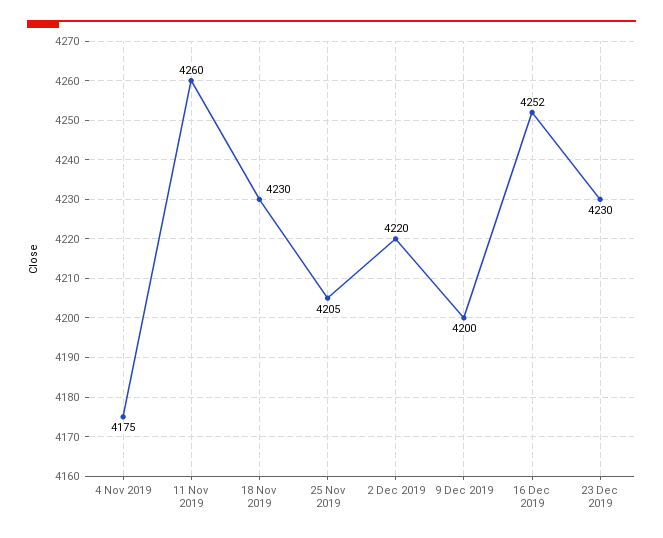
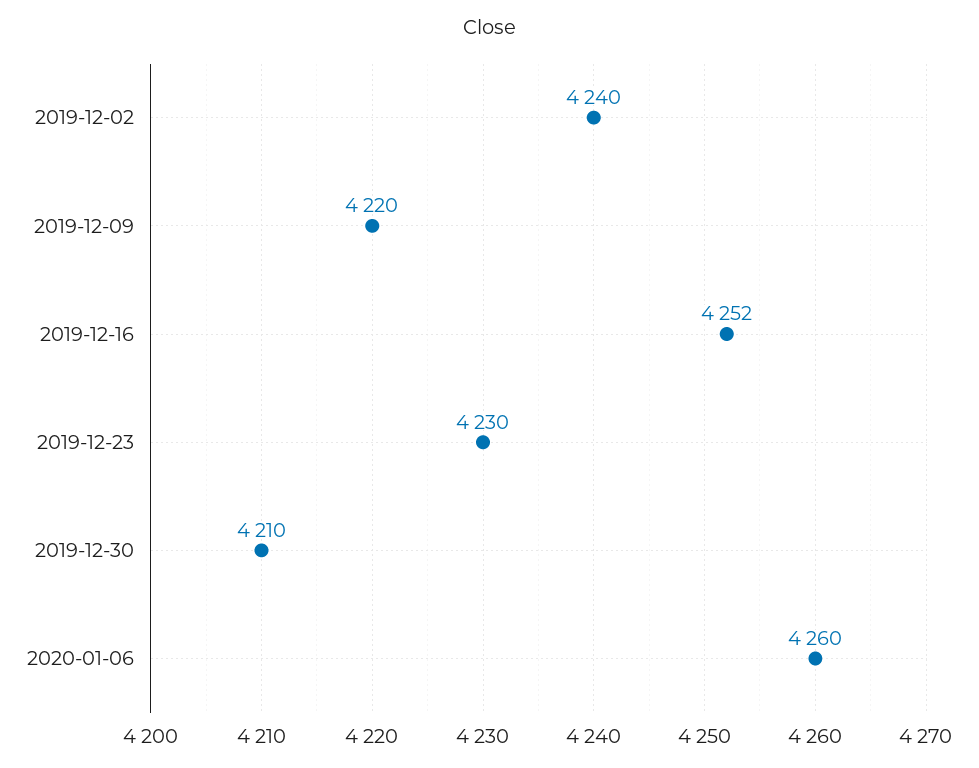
4 Nov 2019: 4175 -> none
11 Nov 2019: 4260 -> none
18 Nov 2019: 4230 -> none
25 Nov 2019: 4205 -> none
2 Dec 2019: 4220 -> 4240
9 Dec 2019: 4200 -> 4220
2019-12-30: none -> 4210
2020-01-06: none -> 4260

